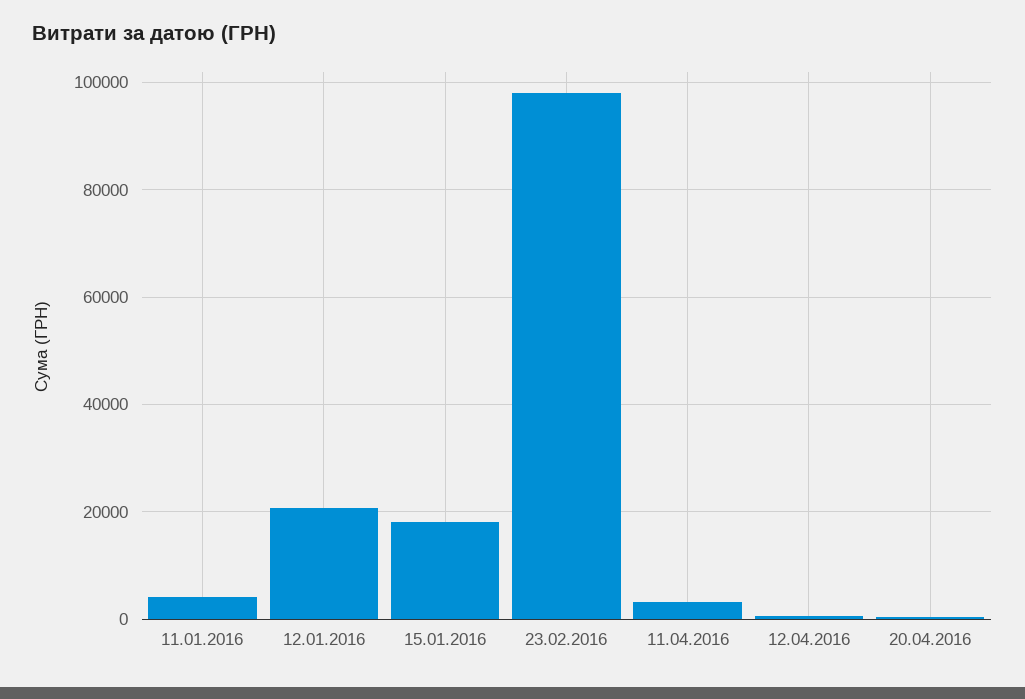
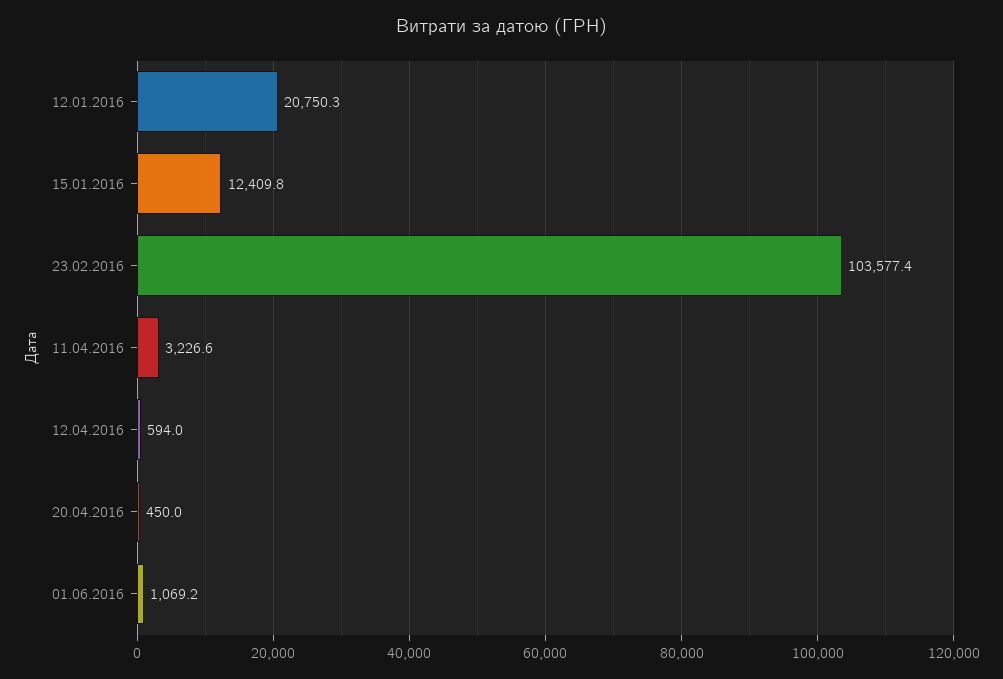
11.01.2016: 4000 -> none
15.01.2016: 18000 -> 12409.8
23.02.2016: 98000 -> 103577.4
01.06.2016: none -> 1069.2

